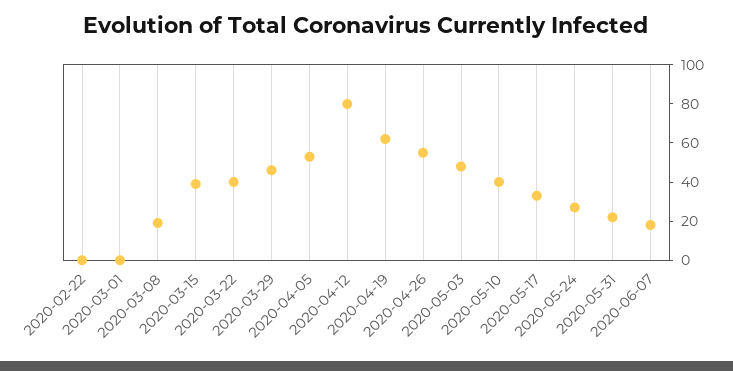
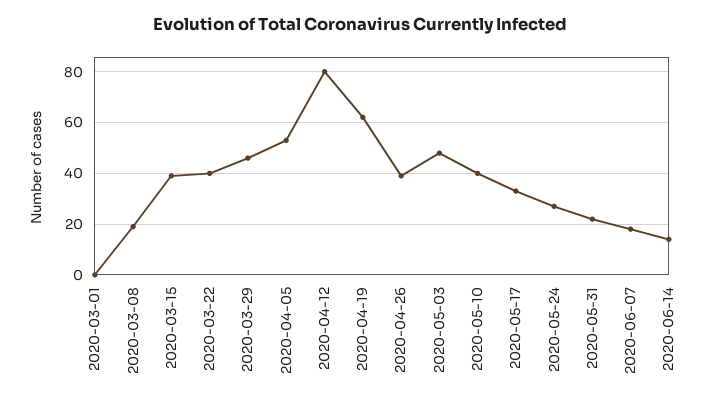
2020-02-22: 0 -> none
2020-04-26: 55 -> 40
2020-06-14: none -> 15

